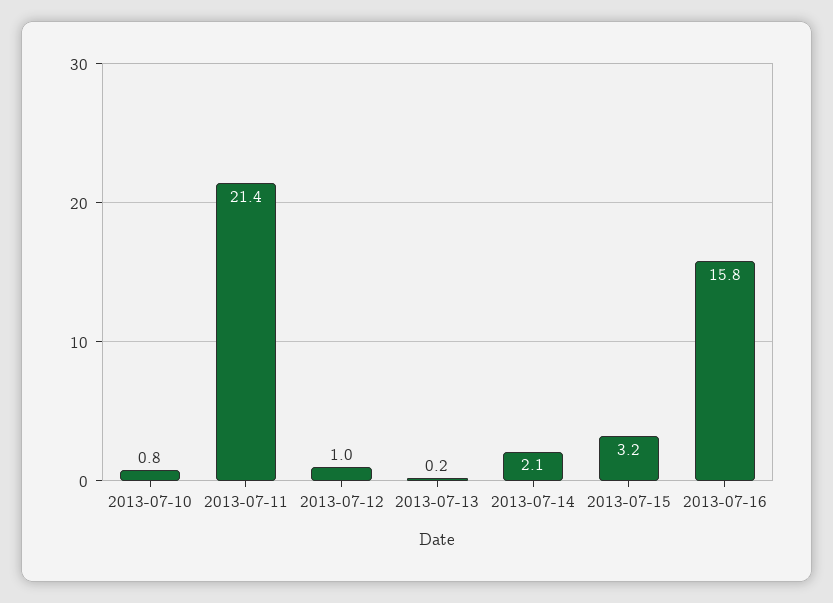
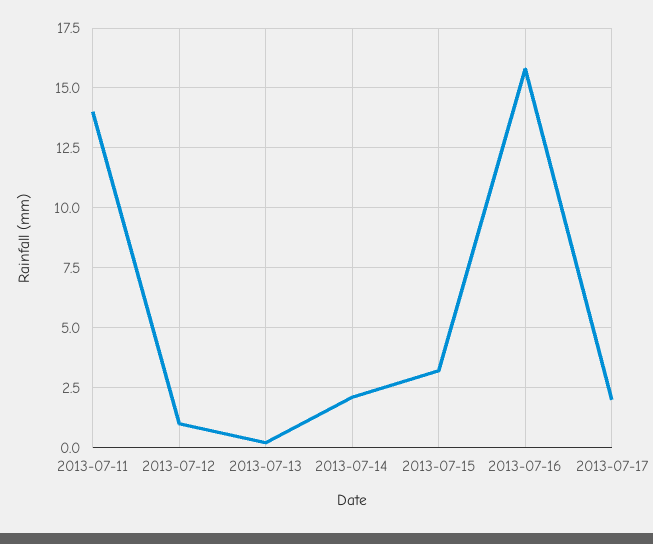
2013-07-10: 0.8 -> none
2013-07-11: 21.4 -> 14
2013-07-17: none -> 2

